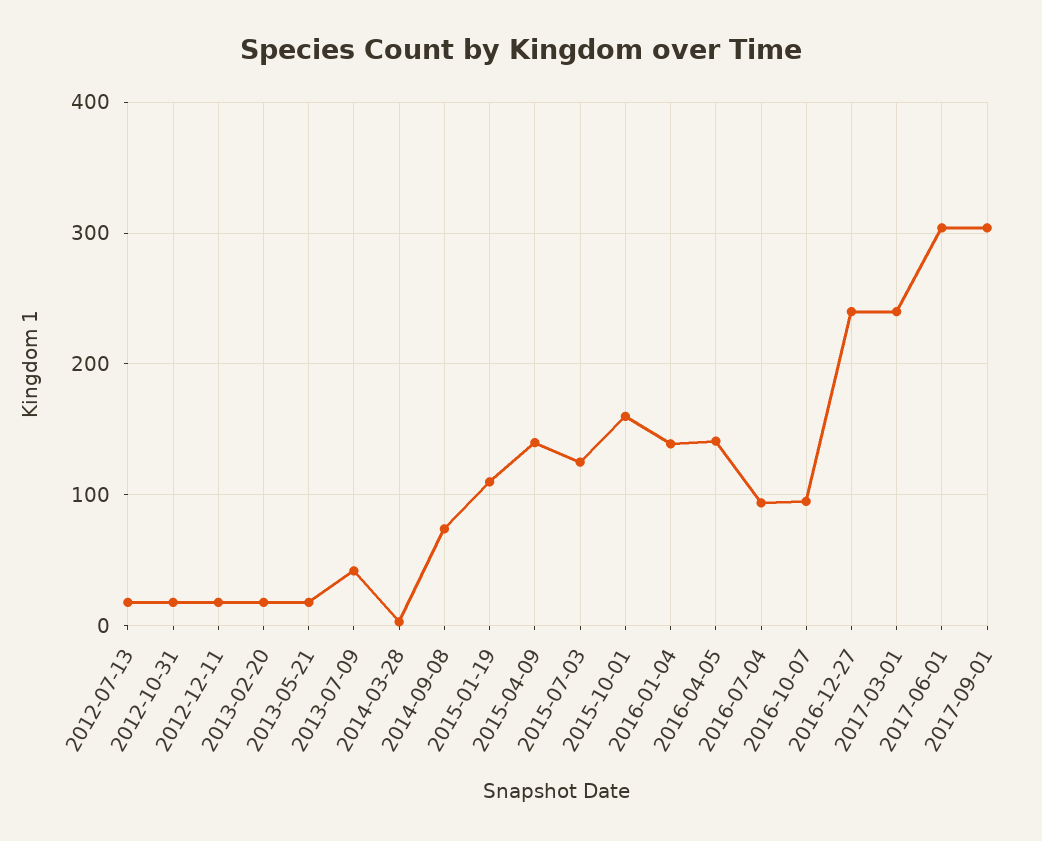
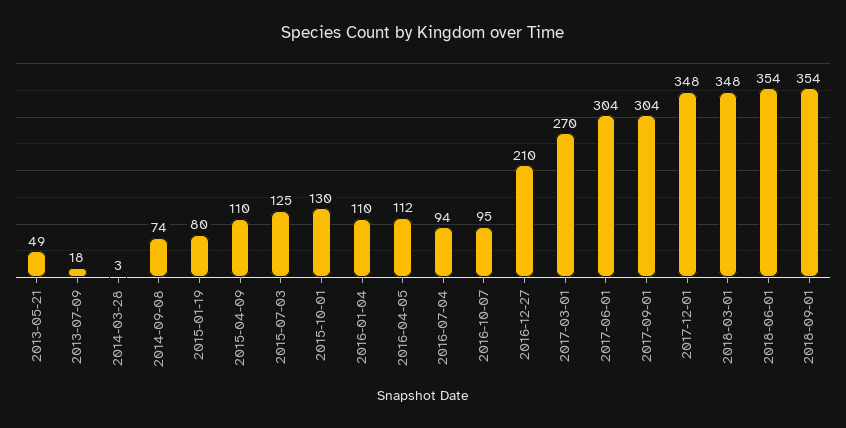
2012-07-13: 20 -> none
2012-10-31: 20 -> none
2012-12-11: 20 -> none
2013-02-20: 20 -> none
2013-05-21: 20 -> 49
2013-07-09: 40 -> 18
2015-01-19: 110 -> 80
2015-04-09: 140 -> 110
2015-10-01: 160 -> 130
2016-01-04: 140 -> 110
2016-04-05: 140 -> 112
2016-12-27: 240 -> 210
2017-03-01: 240 -> 270
2017-12-01: none -> 348
2018-03-01: none -> 348
2018-06-01: none -> 354
2018-09-01: none -> 354

